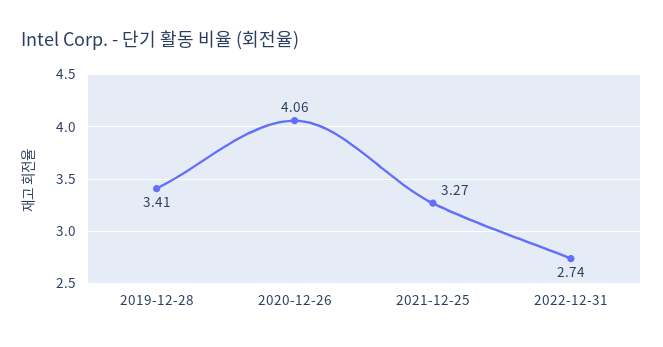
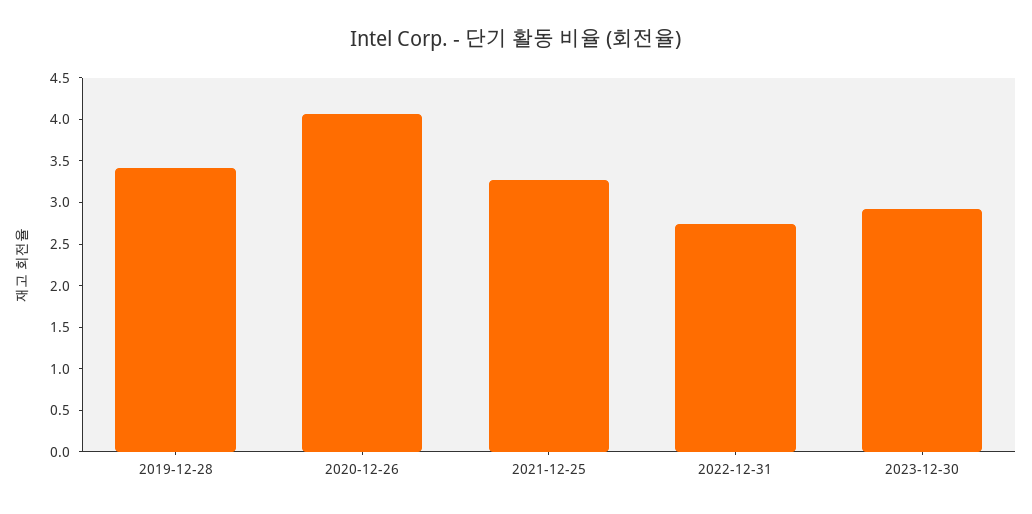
2023-12-30: none -> 2.9

